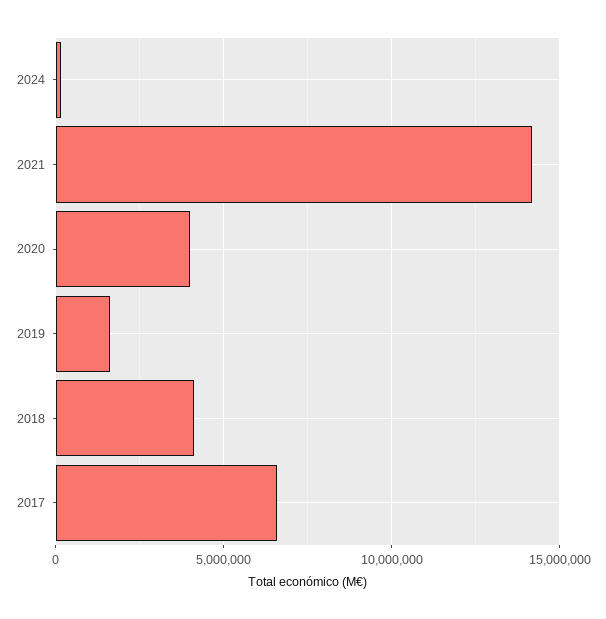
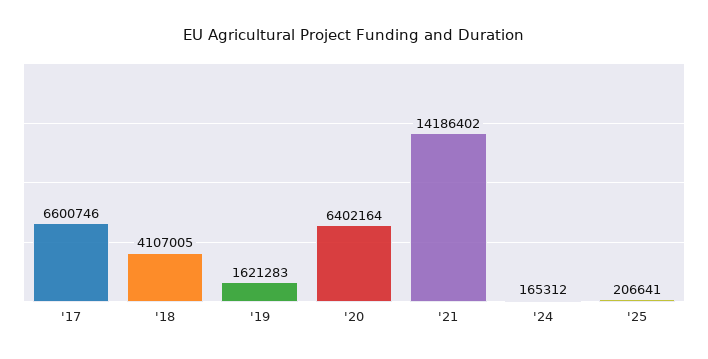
2020: 4000000 -> 6402164
'25: none -> 206641

